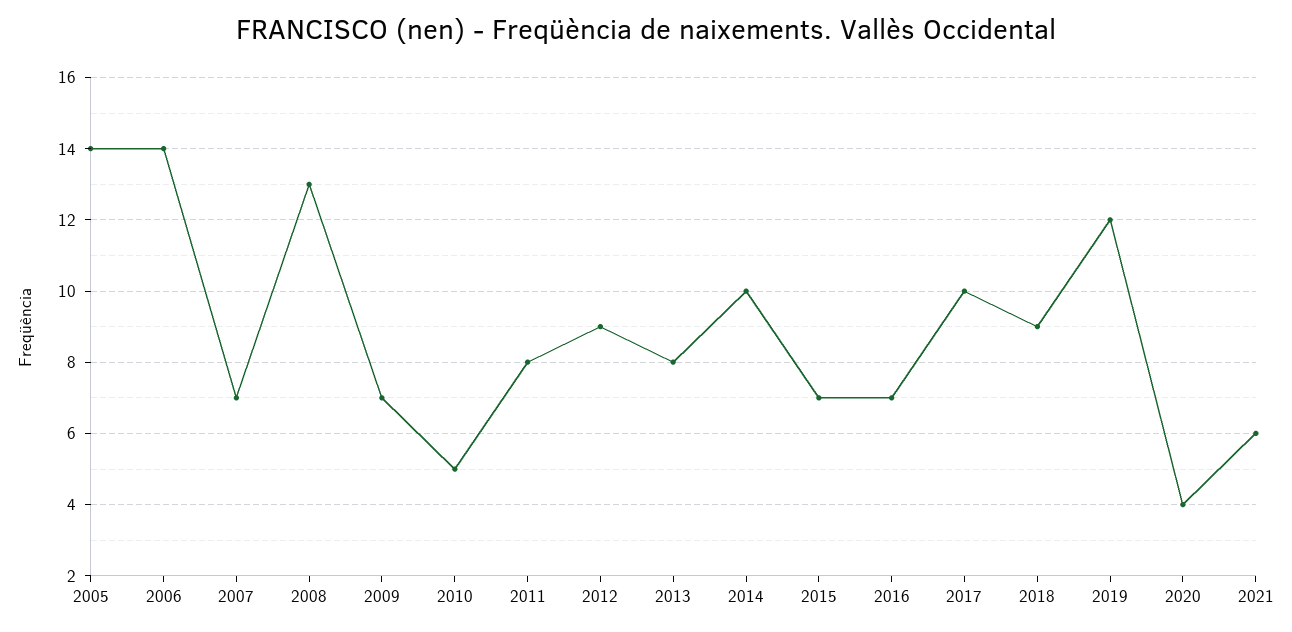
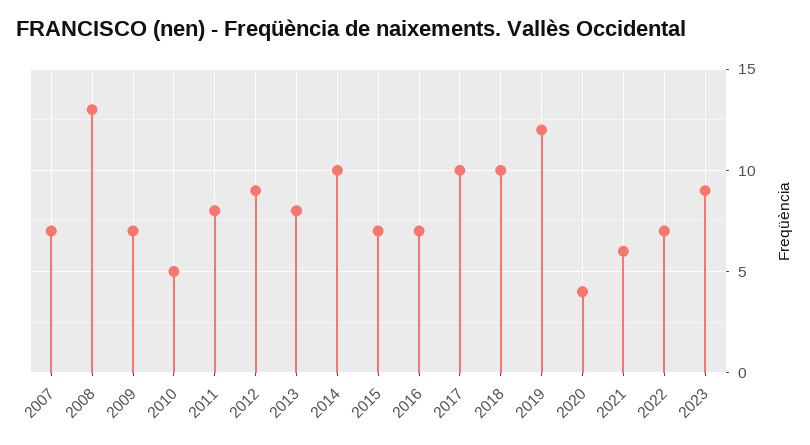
2005: 14 -> none
2006: 14 -> none
2018: 9 -> 10
2022: none -> 7
2023: none -> 9

